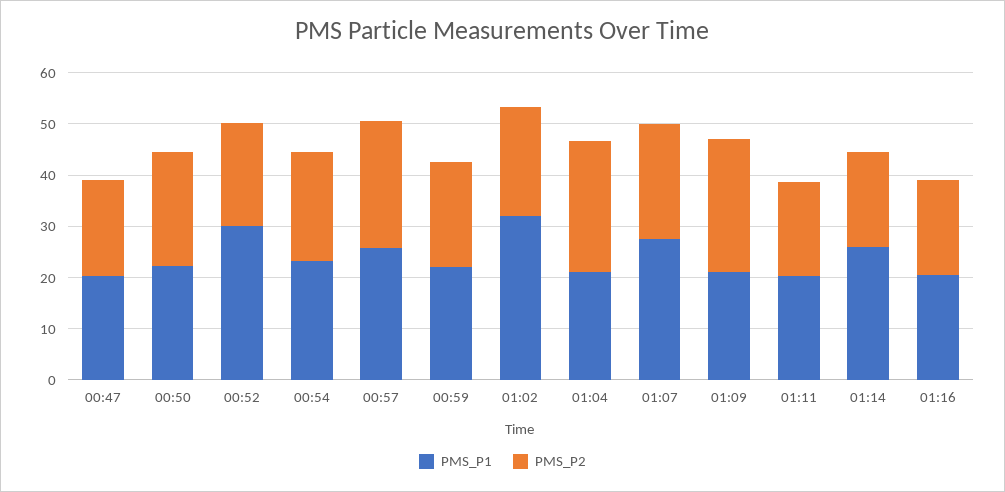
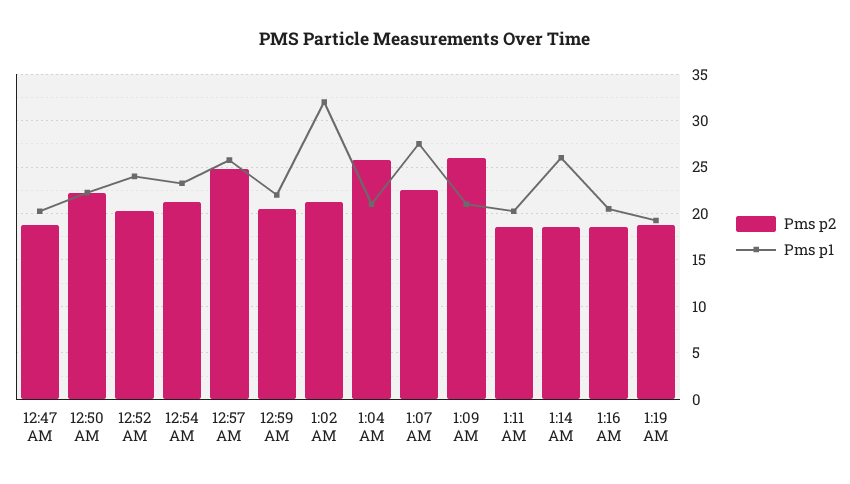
PMS_P1, 00:52: 30 -> 24
PMS_P2, 1:19 AM: none -> 19
PMS_P1, 1:19 AM: none -> 19

